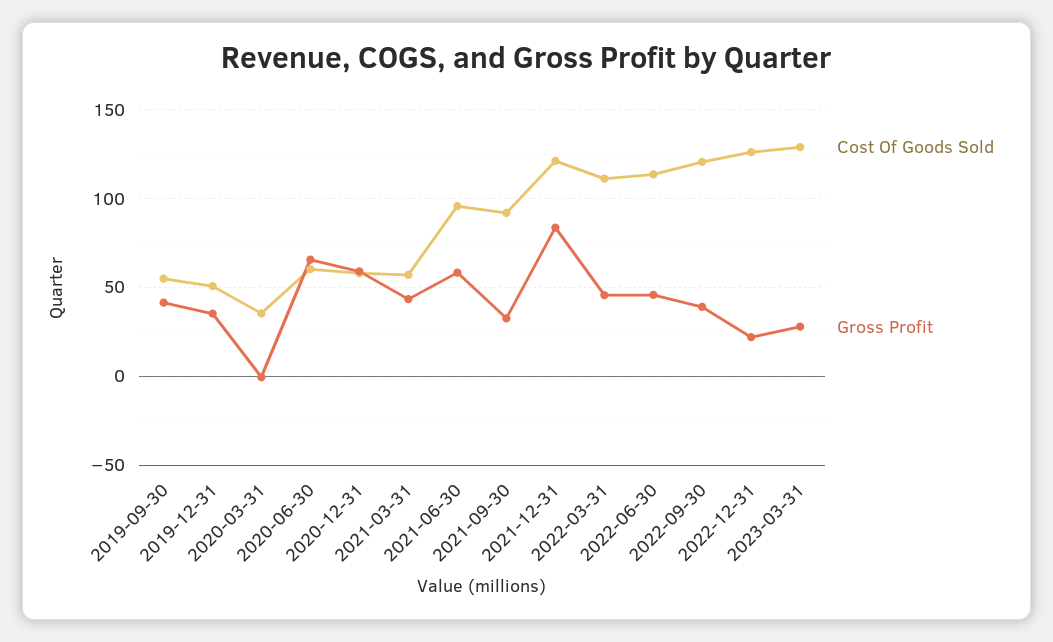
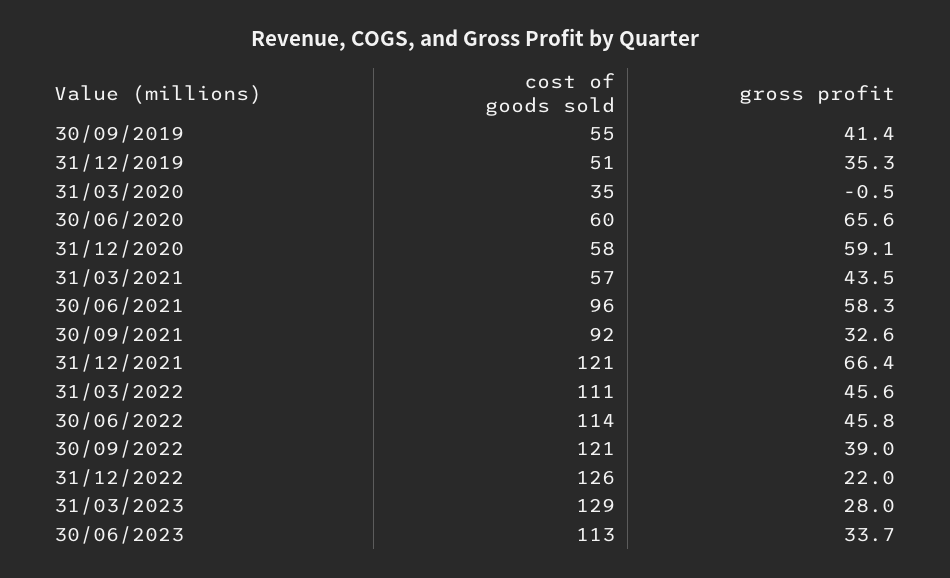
Gross Profit, 2021-12-31: 85 -> 66.4
Cost Of Goods Sold, 30/06/2023: none -> 113
Gross Profit, 30/06/2023: none -> 33.7

